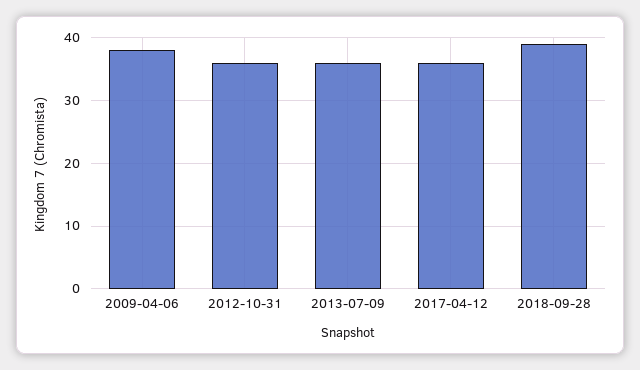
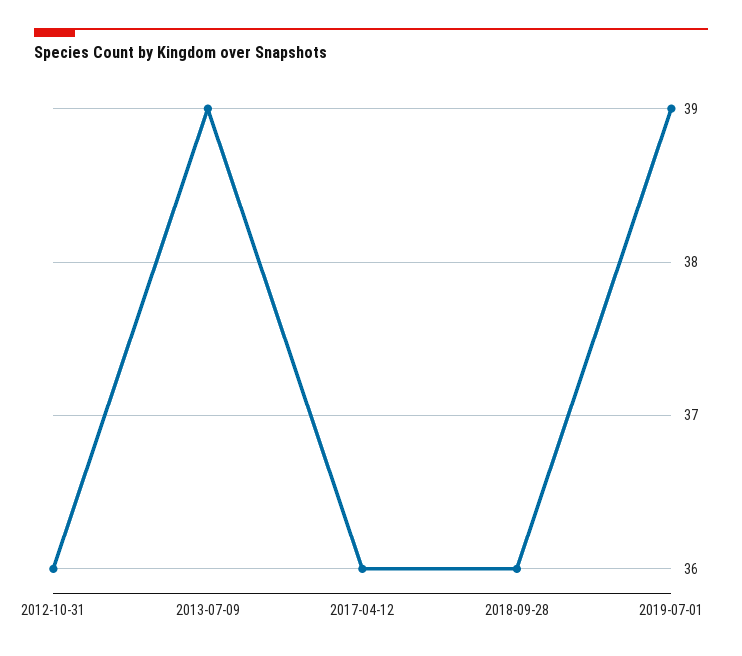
2009-04-06: 38 -> none
2013-07-09: 36 -> 39
2018-09-28: 39 -> 36
2019-07-01: none -> 39

